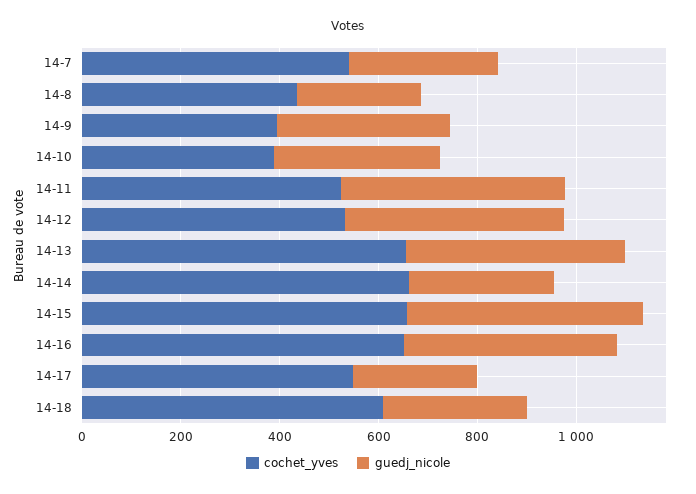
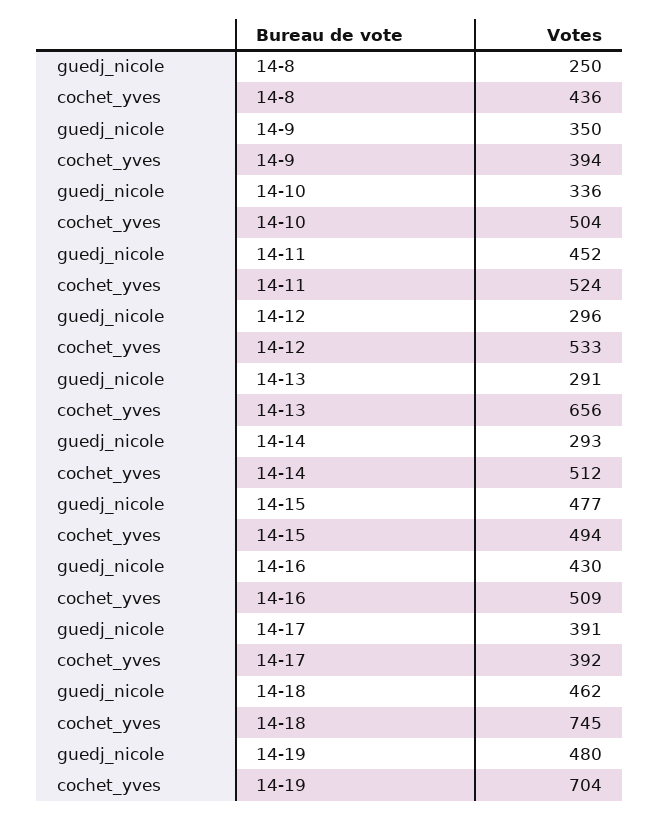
cochet_yves, 14-7: 550 -> none
guedj_nicole, 14-7: 300 -> none
cochet_yves, 14-10: 400 -> 504
guedj_nicole, 14-12: 450 -> 296
guedj_nicole, 14-13: 450 -> 291
cochet_yves, 14-14: 650 -> 512
cochet_yves, 14-15: 650 -> 494
cochet_yves, 14-16: 650 -> 509
cochet_yves, 14-17: 550 -> 392
guedj_nicole, 14-17: 250 -> 391
cochet_yves, 14-18: 600 -> 745
guedj_nicole, 14-18: 300 -> 462
guedj_nicole, 14-19: none -> 480
cochet_yves, 14-19: none -> 704

